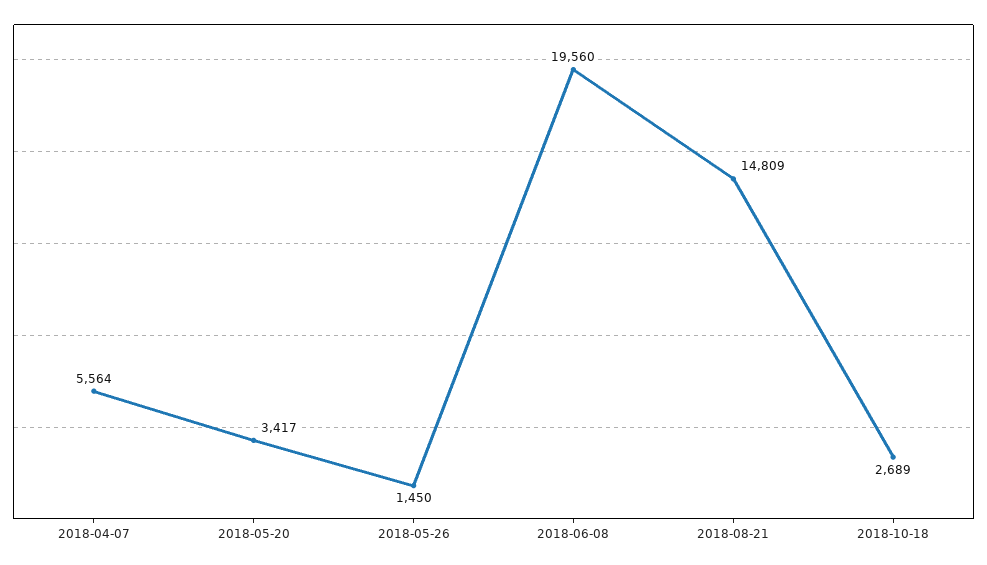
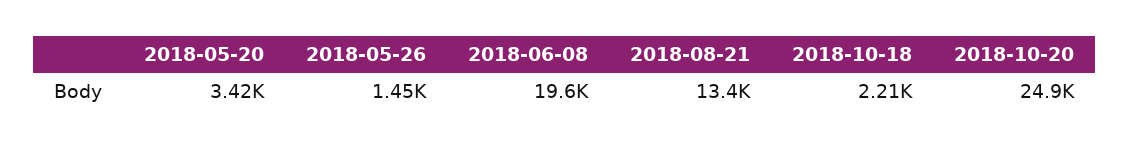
2018-04-07: 5564 -> none
2018-08-21: 14809 -> 13400
2018-10-18: 2689 -> 2210
2018-10-20: none -> 24900

